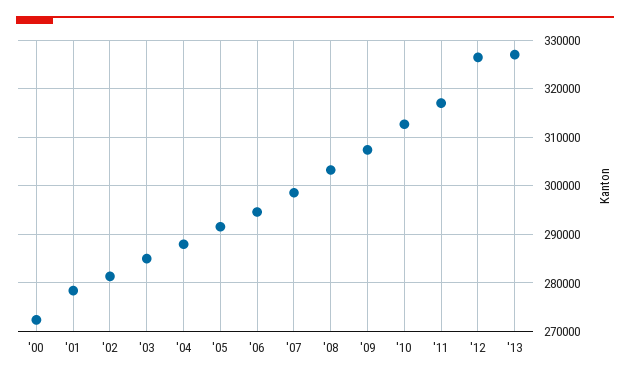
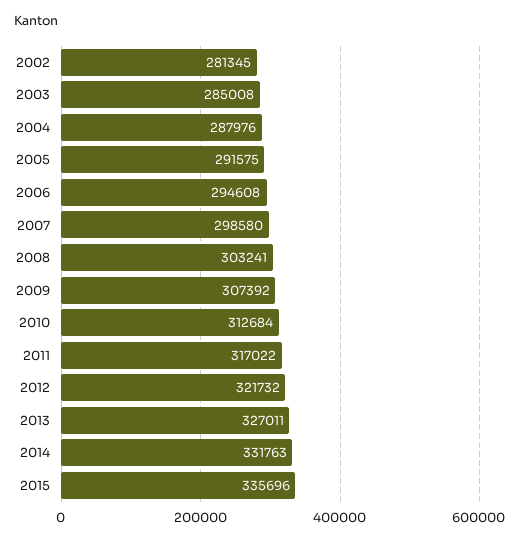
'00: 272000 -> none
'01: 278000 -> none
'12: 326000 -> 321732
2014: none -> 331763
2015: none -> 335696

